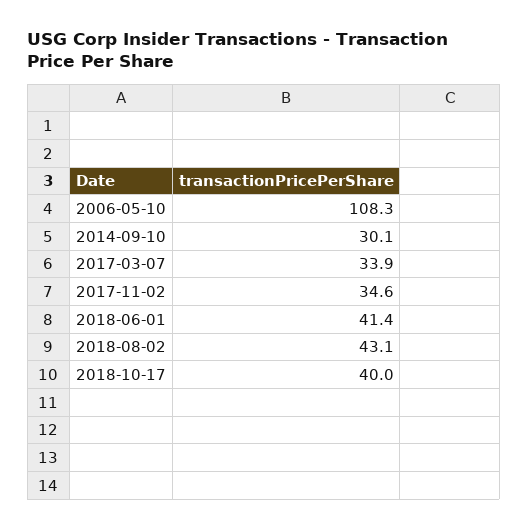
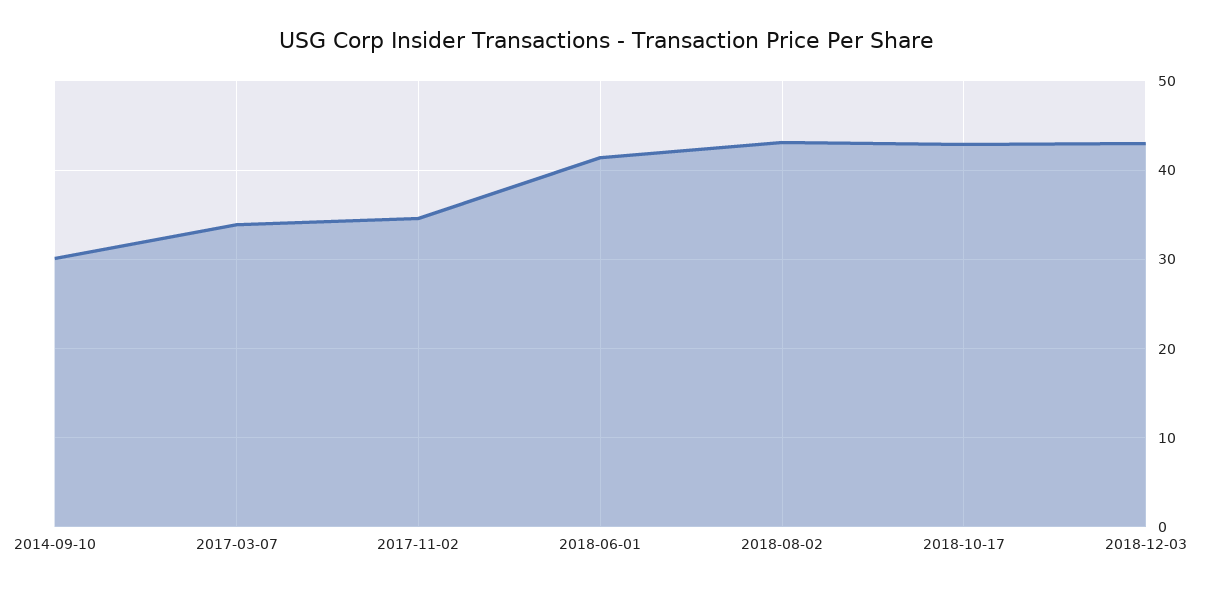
2006-05-10: 108.3 -> none
2018-10-17: 40 -> 43
2018-12-03: none -> 43

